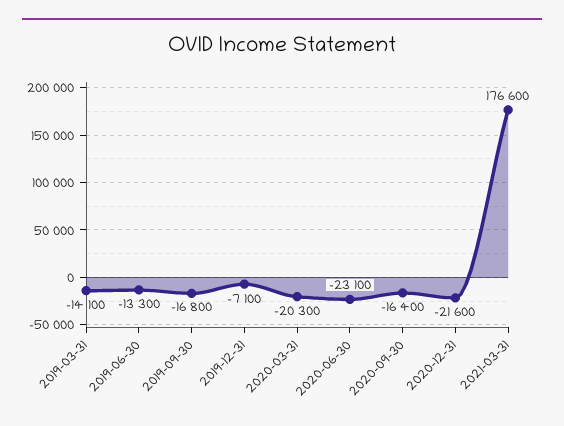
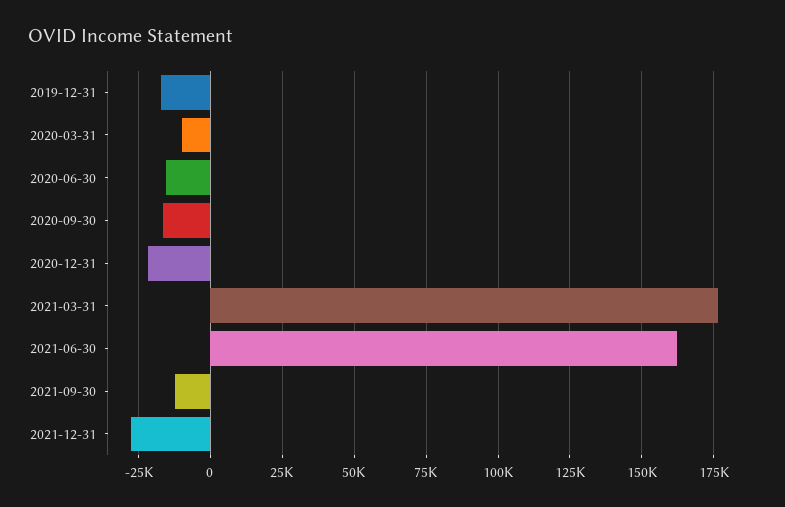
2019-03-31: -14100 -> none
2019-06-30: -13300 -> none
2019-09-30: -16800 -> none
2019-12-31: -7100 -> -17500
2020-03-31: -20300 -> -10000
2020-06-30: -23100 -> -15000
2021-06-30: none -> 162500
2021-09-30: none -> -12500
2021-12-31: none -> -27500

